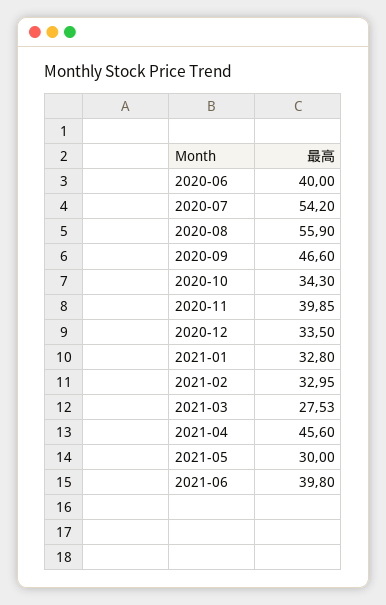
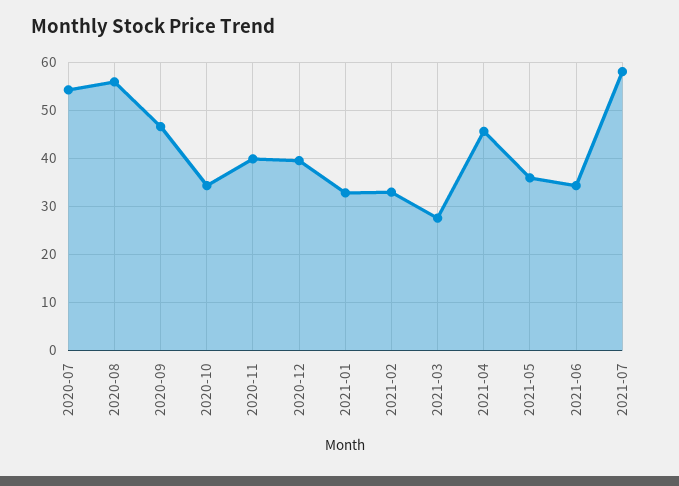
2020-06: 40 -> none
2020-12: 33.5 -> 40
2021-05: 30 -> 36
2021-06: 39.8 -> 34
2021-07: none -> 58

